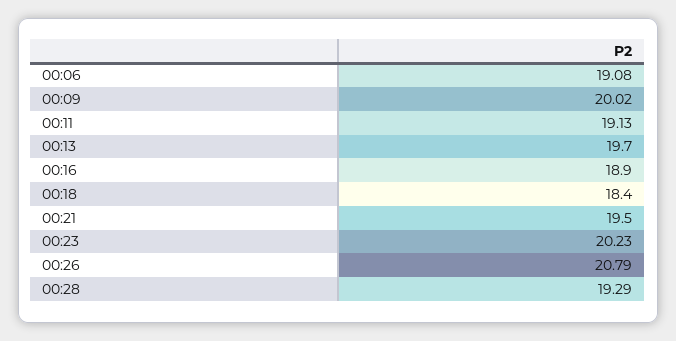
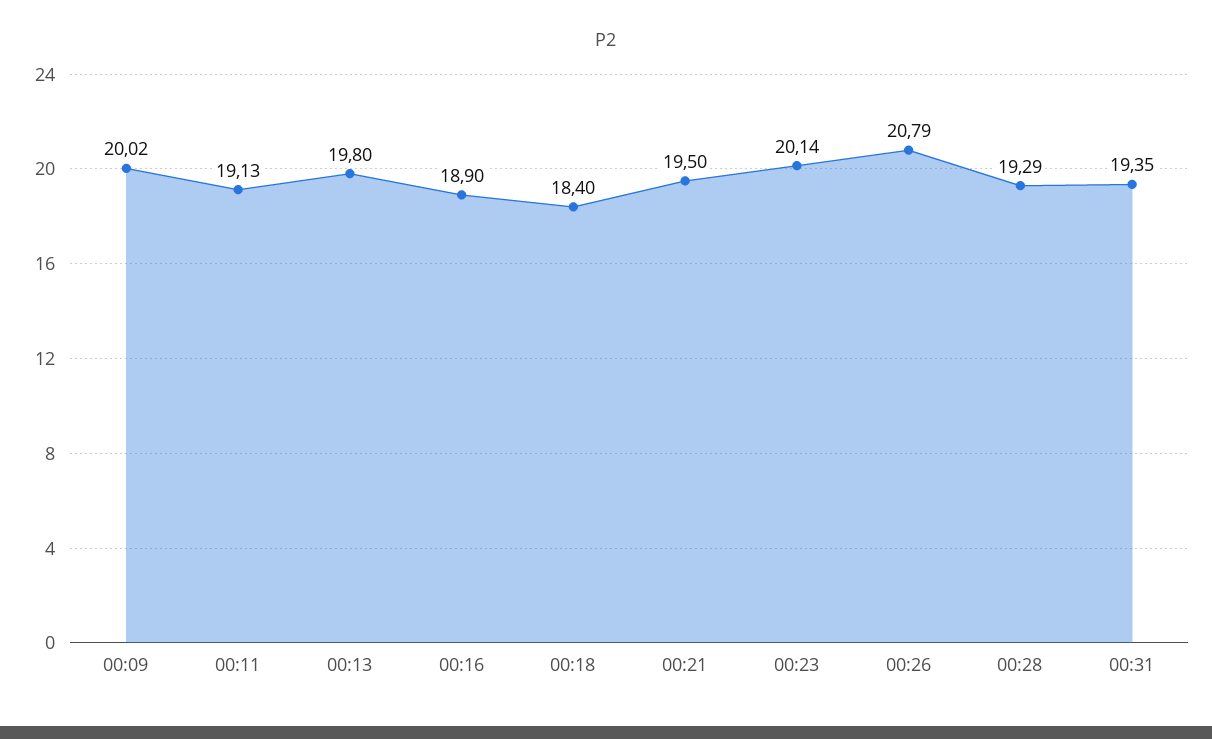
00:06: 19.08 -> none
00:13: 19.7 -> 19.8
00:23: 20.23 -> 20.14
00:31: none -> 19.35

